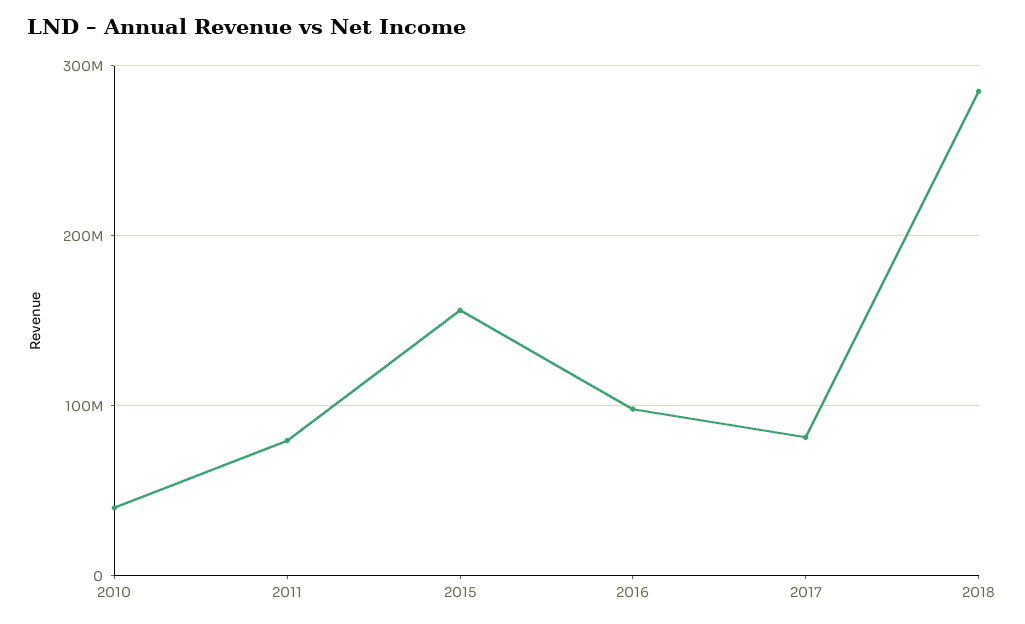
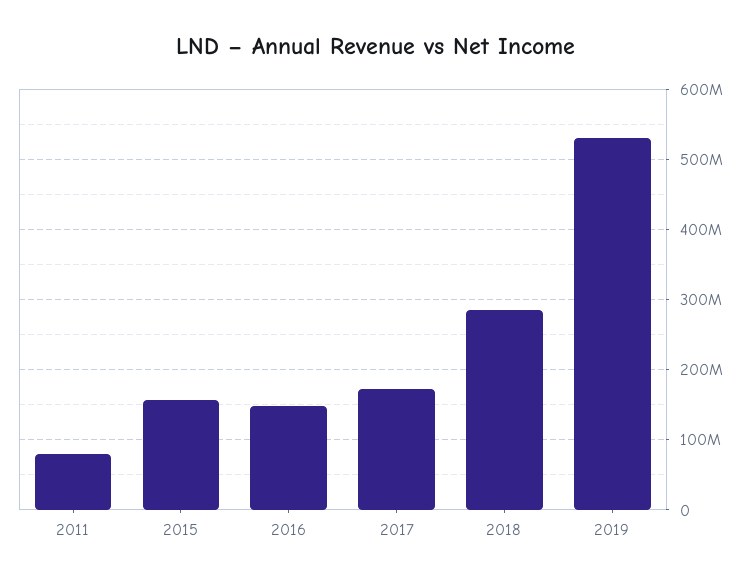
2010: 40000000 -> none
2016: 100000000 -> 150000000
2017: 80000000 -> 170000000
2019: none -> 530000000

